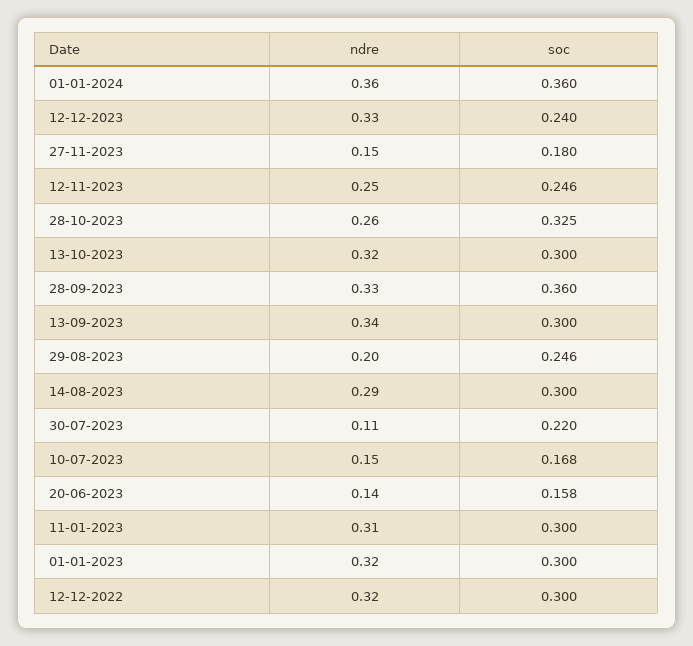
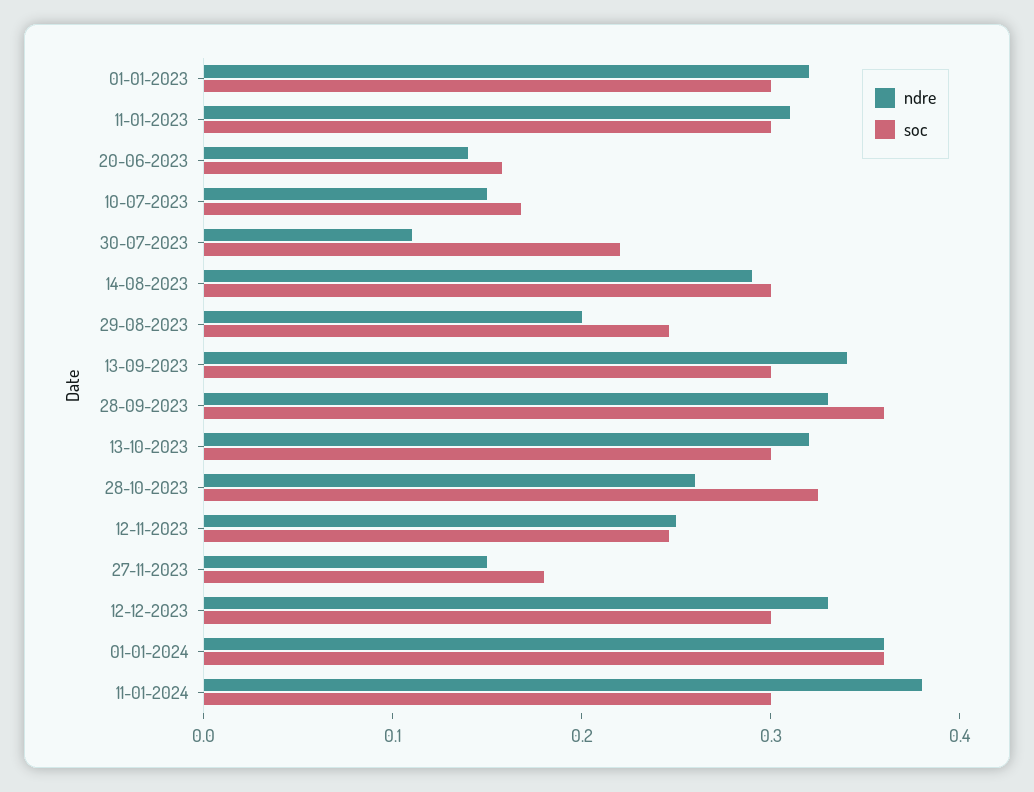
soc, 12-12-2023: 0.24 -> 0.3
ndre, 12-12-2022: 0.32 -> none
soc, 12-12-2022: 0.3 -> none
ndre, 11-01-2024: none -> 0.38
soc, 11-01-2024: none -> 0.3

